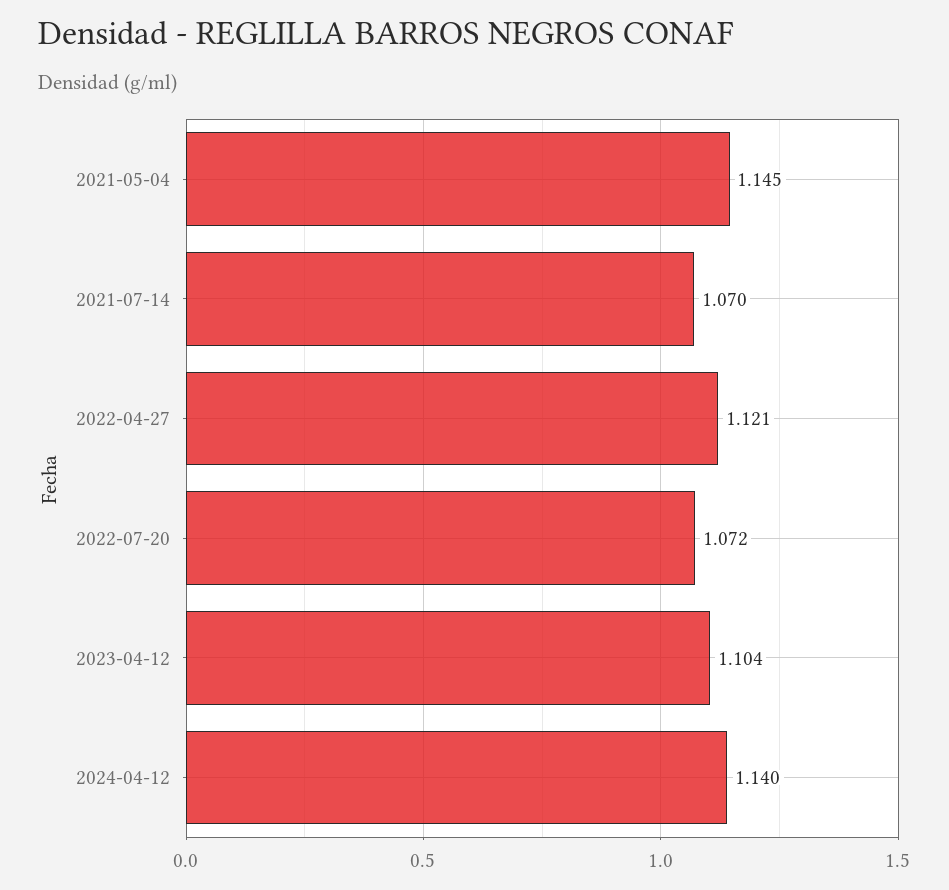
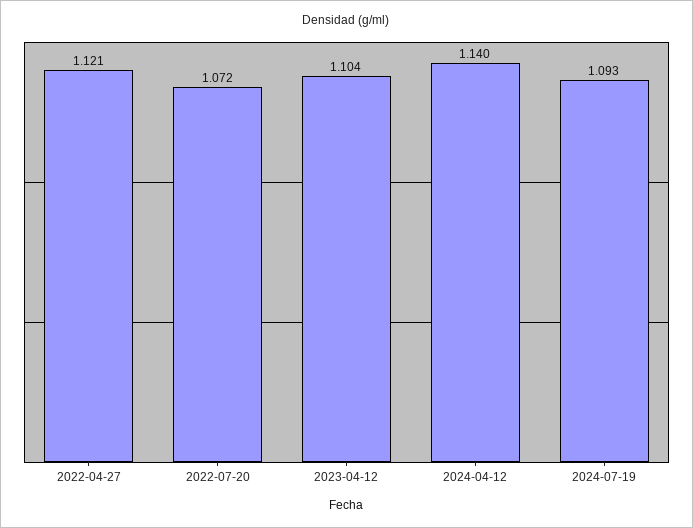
2021-05-04: 1.145 -> none
2021-07-14: 1.07 -> none
2024-07-19: none -> 1.093

